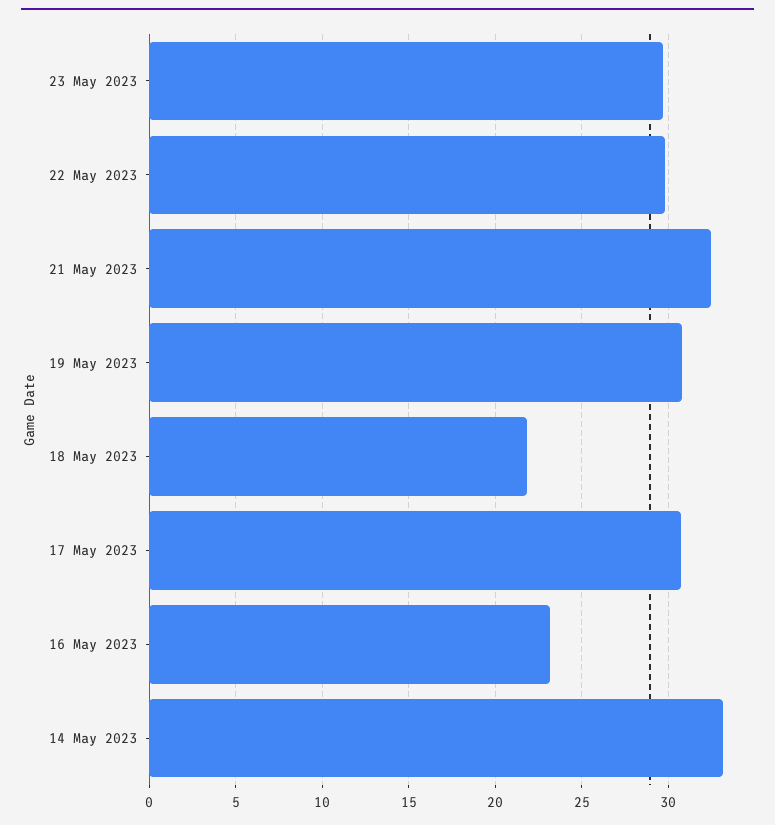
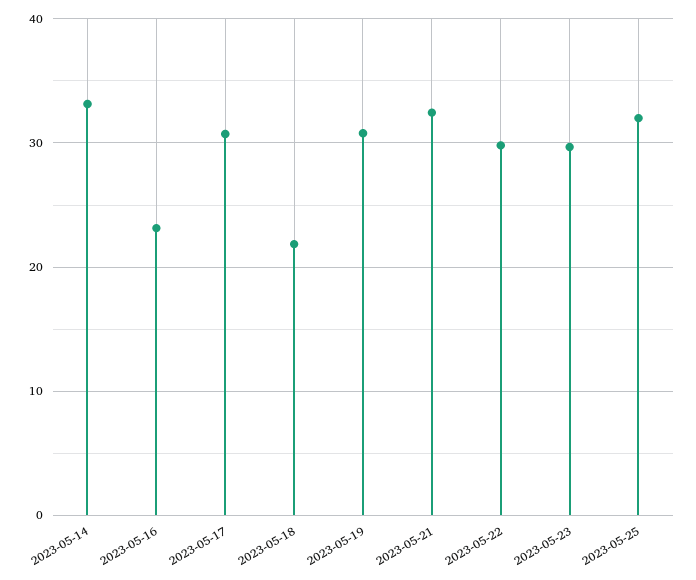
2023-05-25: none -> 32

